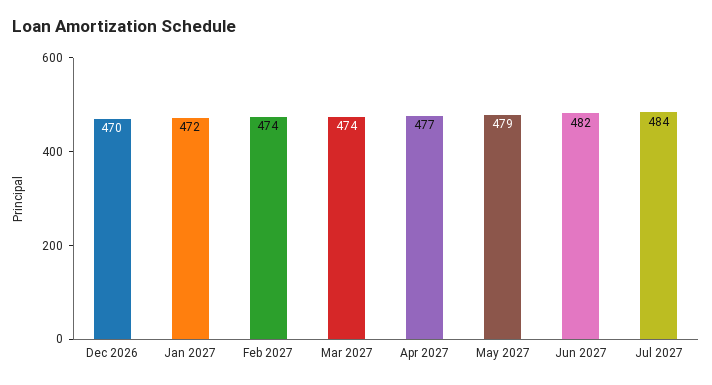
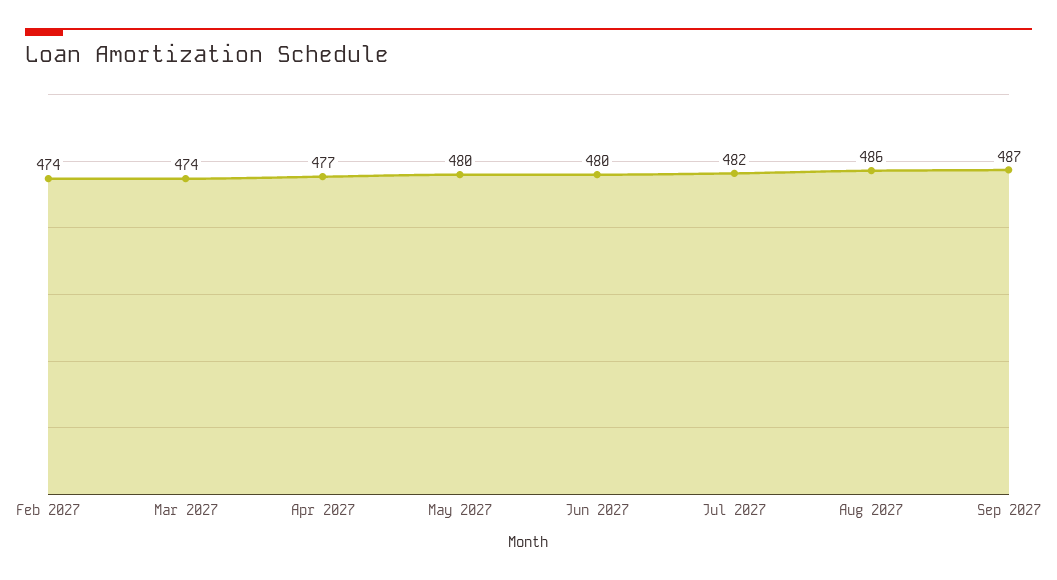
Dec 2026: 470 -> none
Jan 2027: 472 -> none
May 2027: 479 -> 480
Jun 2027: 482 -> 480
Jul 2027: 484 -> 482
Aug 2027: none -> 486
Sep 2027: none -> 487

